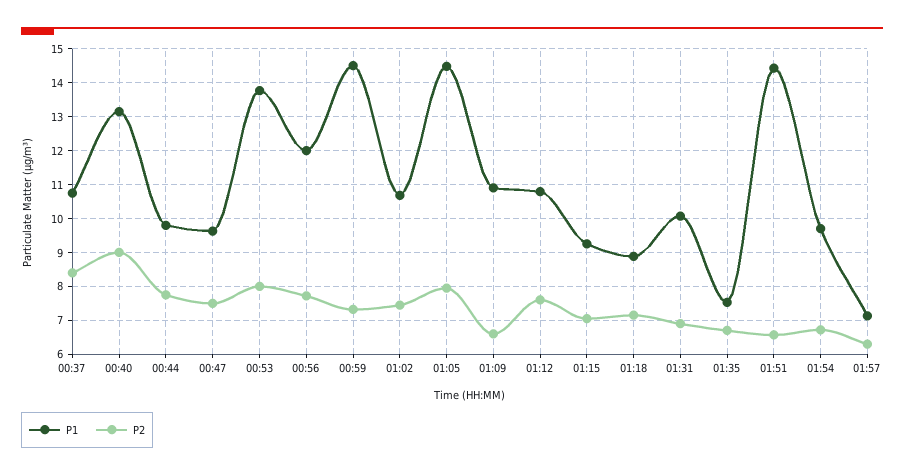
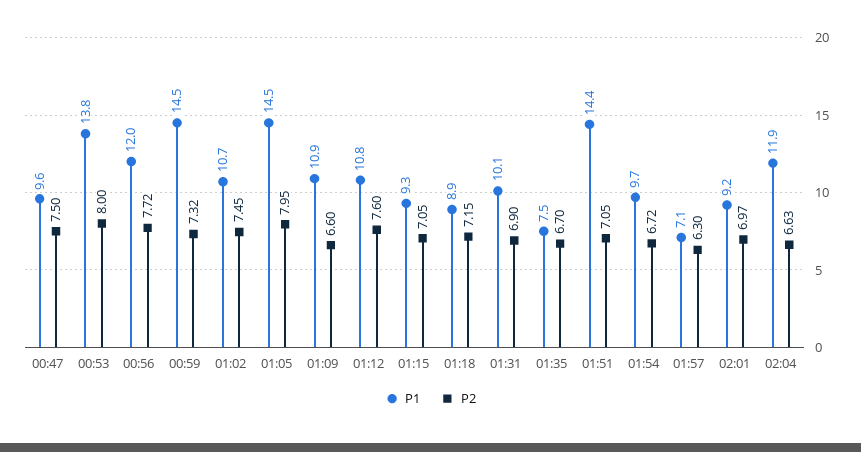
P1, 00:37: 10.8 -> none
P2, 00:37: 8.4 -> none
P1, 00:40: 13.2 -> none
P2, 00:40: 9 -> none
P1, 00:44: 9.8 -> none
P2, 00:44: 7.8 -> none
P2, 01:51: 6.6 -> 7.05
P1, 02:01: none -> 9.2
P2, 02:01: none -> 6.97
P1, 02:04: none -> 11.9
P2, 02:04: none -> 6.63

